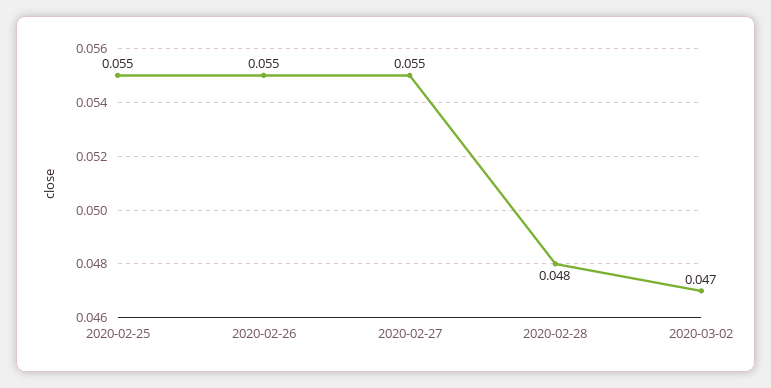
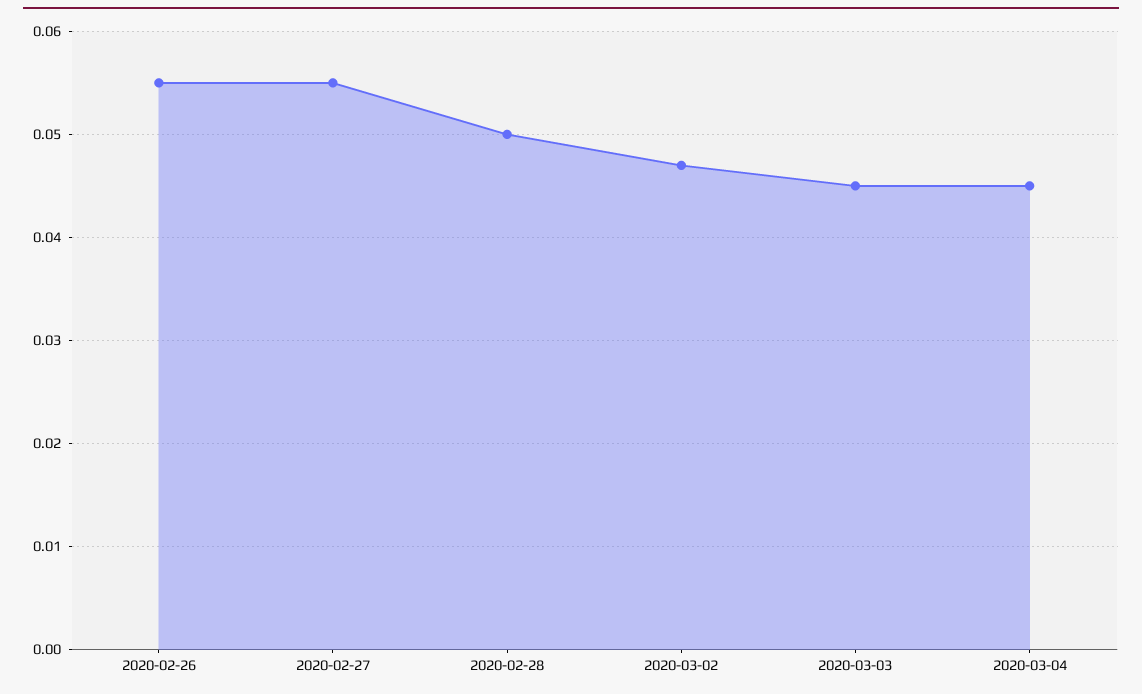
2020-02-25: 0.055 -> none
2020-02-28: 0.048 -> 0.05
2020-03-03: none -> 0.045
2020-03-04: none -> 0.045

